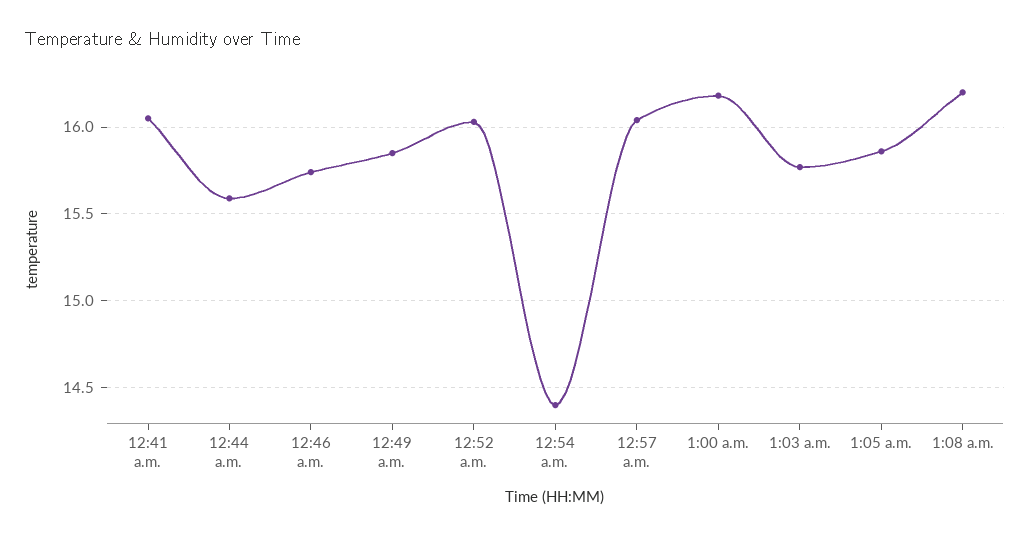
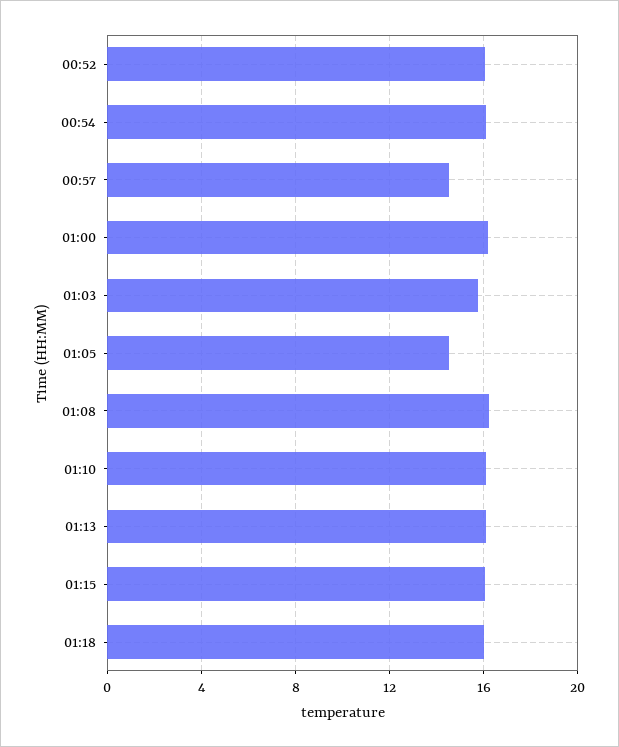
12:41 a.m.: 16.05 -> none
12:44 a.m.: 15.6 -> none
12:46 a.m.: 15.75 -> none
12:49 a.m.: 15.85 -> none
12:54 a.m.: 14.4 -> 16
12:57 a.m.: 16.05 -> 14.5
1:05 a.m.: 15.85 -> 14.5
01:10: none -> 16
01:13: none -> 16
01:15: none -> 16
01:18: none -> 16

